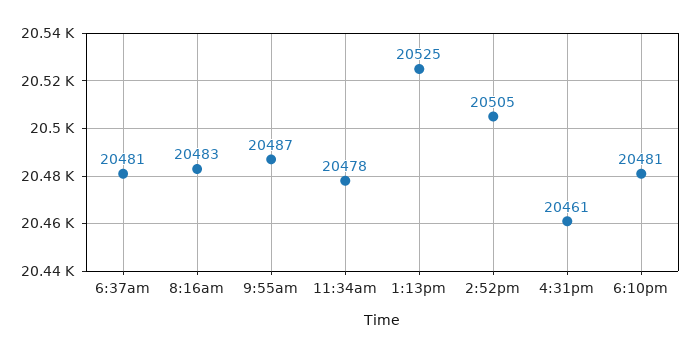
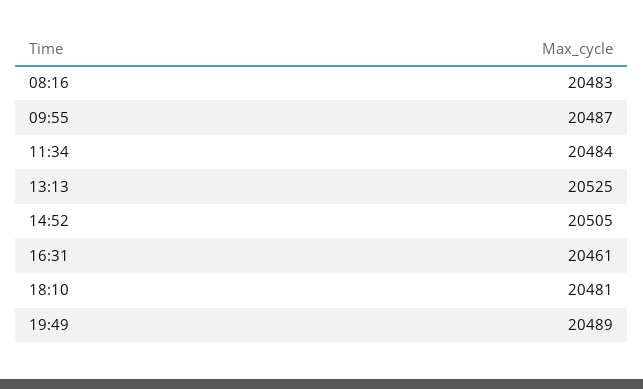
6:37am: 20481 -> none
11:34am: 20478 -> 20484
19:49: none -> 20489

